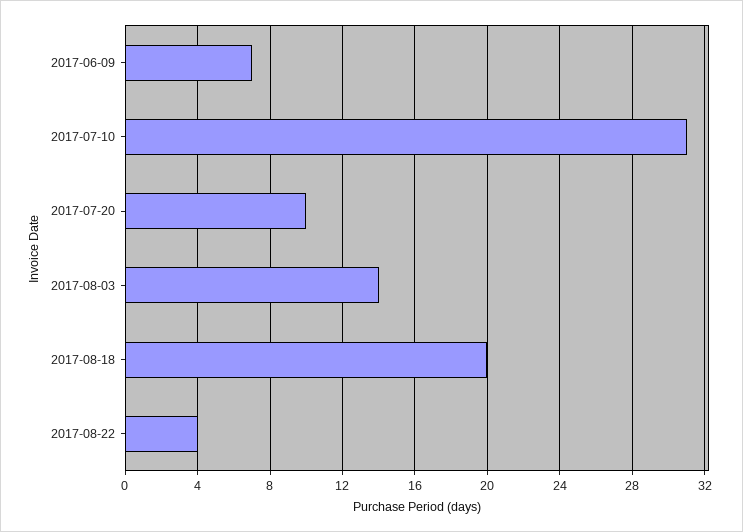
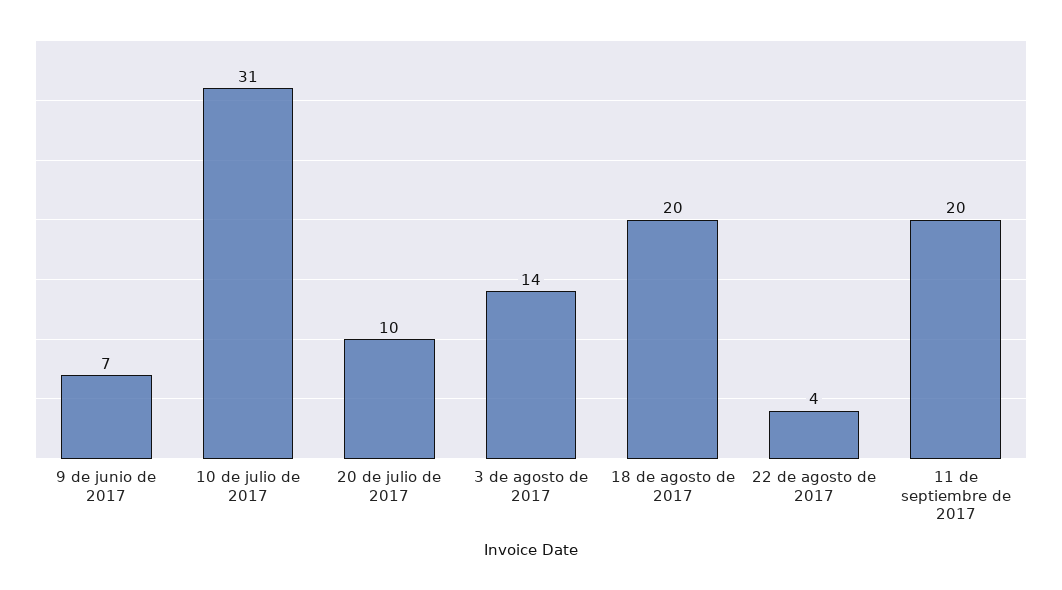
11 de septiembre de 2017: none -> 20

